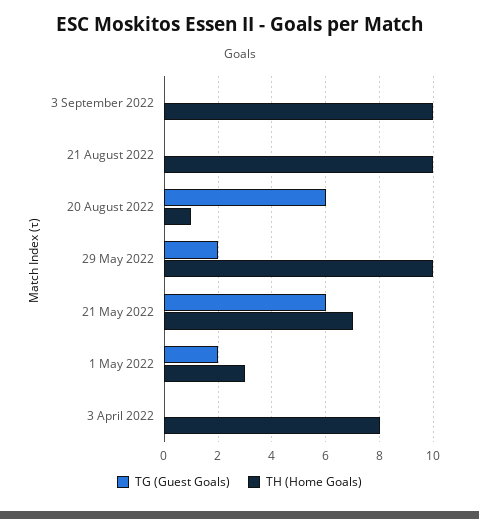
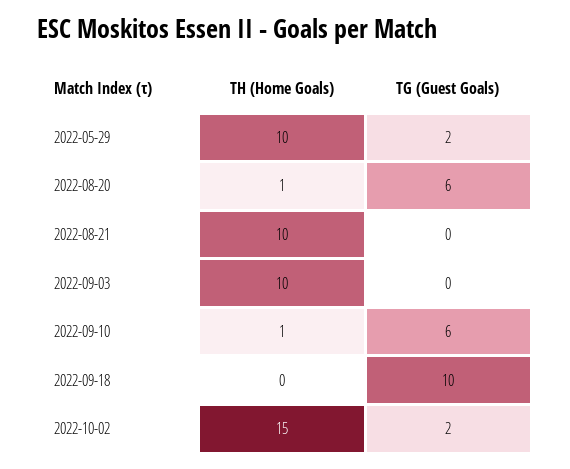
TG (Guest Goals), 21 May 2022: 6 -> none
TH (Home Goals), 21 May 2022: 7 -> none
TG (Guest Goals), 1 May 2022: 2 -> none
TH (Home Goals), 1 May 2022: 3 -> none
TG (Guest Goals), 3 April 2022: 0 -> none
TH (Home Goals), 3 April 2022: 8 -> none
TH (Home Goals), 2022-09-10: none -> 1
TG (Guest Goals), 2022-09-10: none -> 6
TH (Home Goals), 2022-09-18: none -> 0
TG (Guest Goals), 2022-09-18: none -> 10
TH (Home Goals), 2022-10-02: none -> 15
TG (Guest Goals), 2022-10-02: none -> 2

